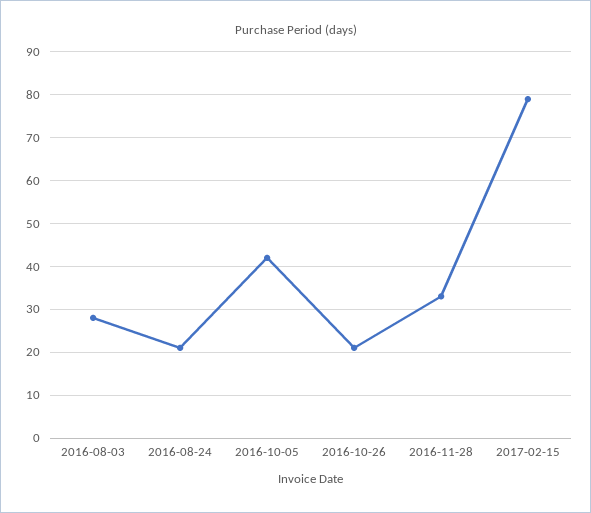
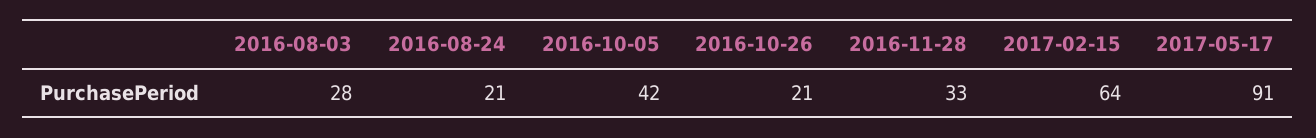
2017-02-15: 80 -> 64
2017-05-17: none -> 91

